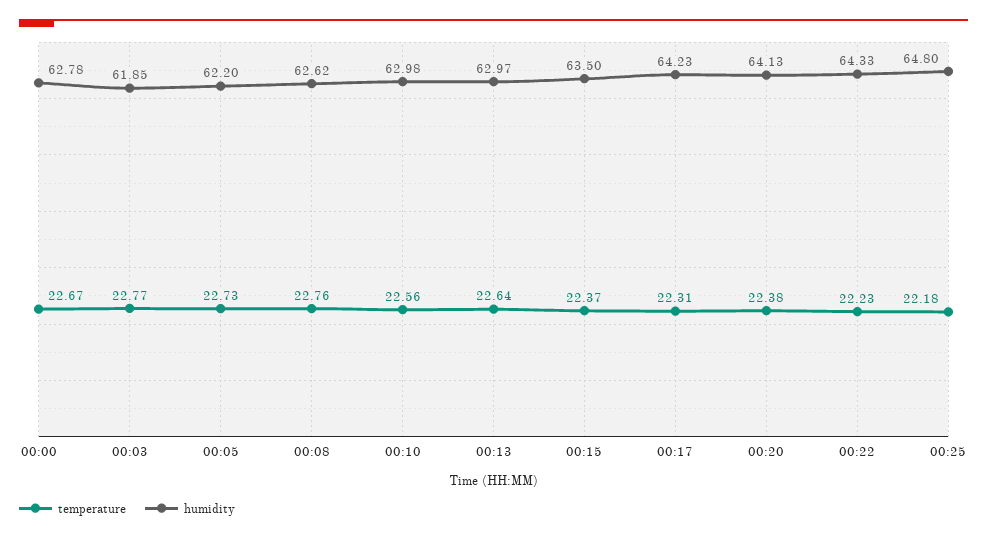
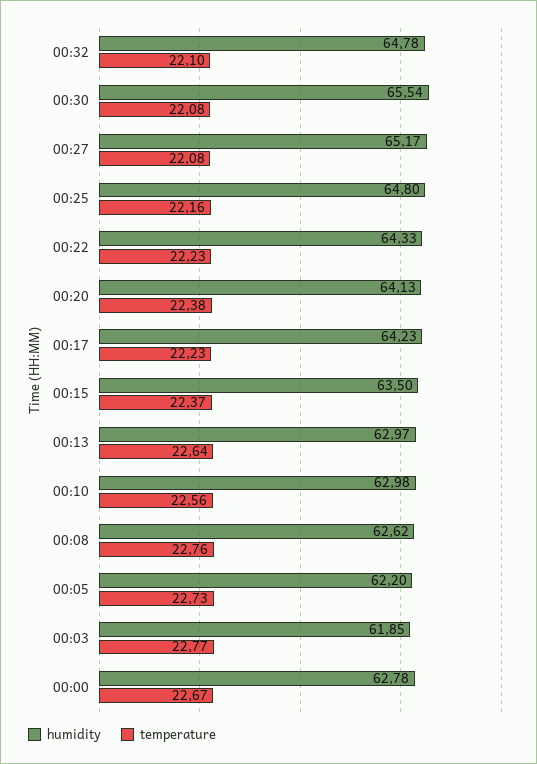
temperature, 00:17: 22.31 -> 22.23
temperature, 00:25: 22.18 -> 22.16
humidity, 00:32: none -> 64.78
temperature, 00:32: none -> 22.1
humidity, 00:30: none -> 65.54
temperature, 00:30: none -> 22.08
humidity, 00:27: none -> 65.17
temperature, 00:27: none -> 22.08

